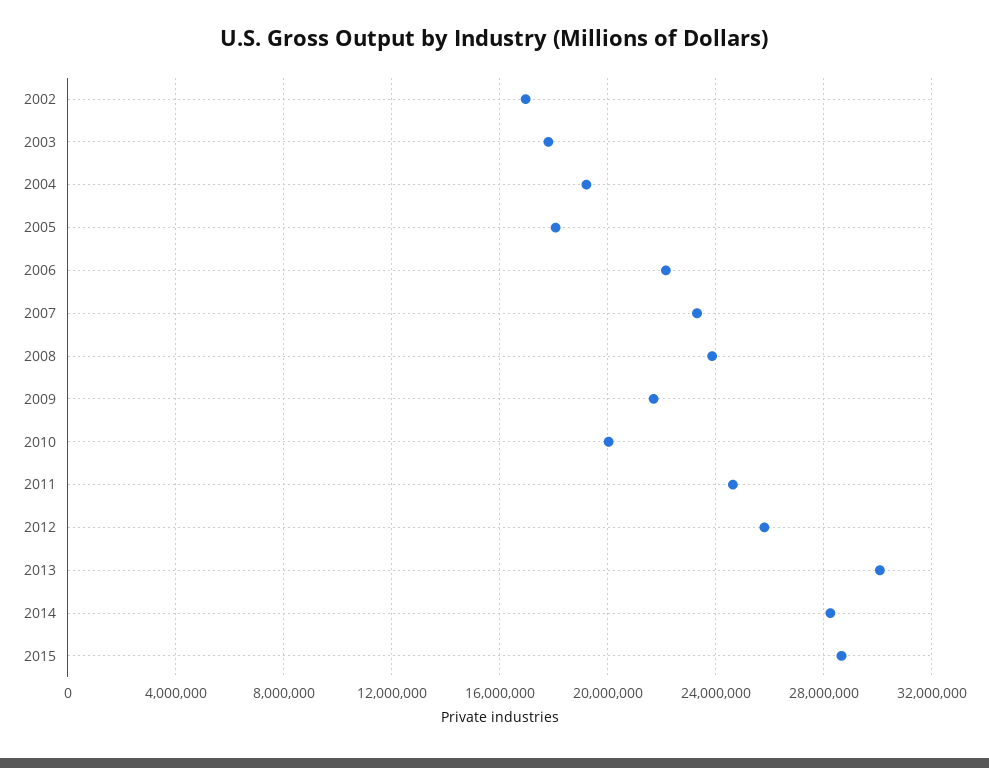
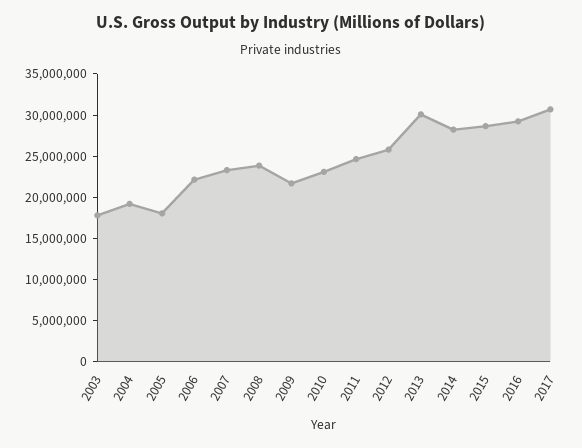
2002: 17000000 -> none
2010: 20000000 -> 23000000
2016: none -> 29000000
2017: none -> 31000000

